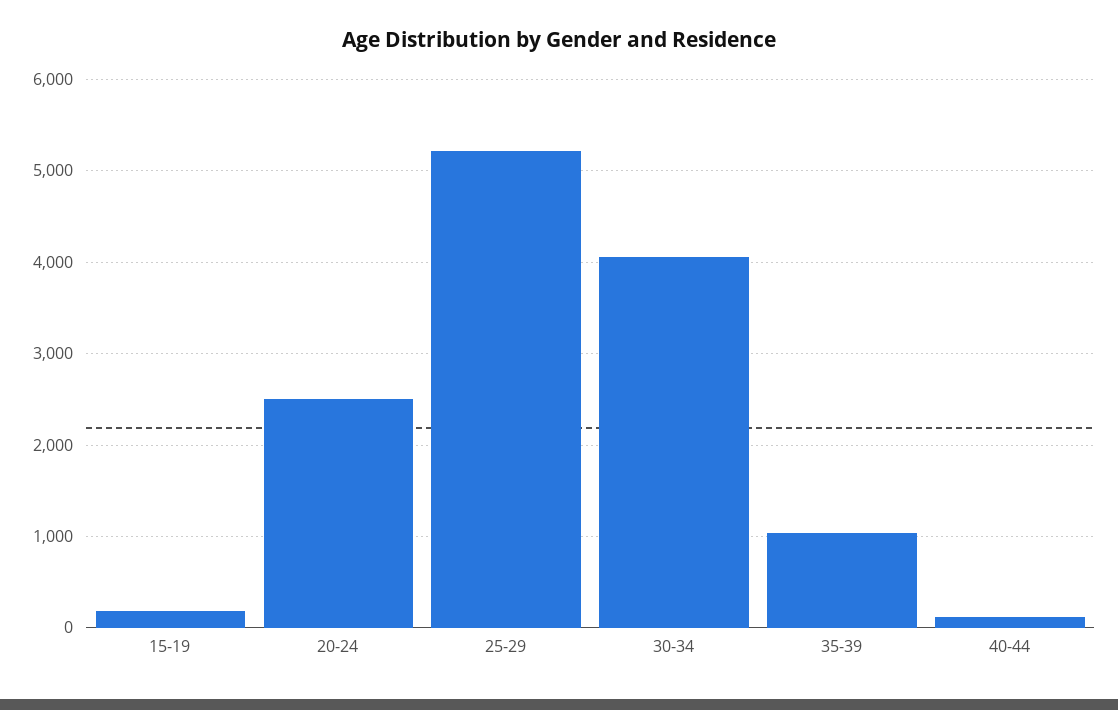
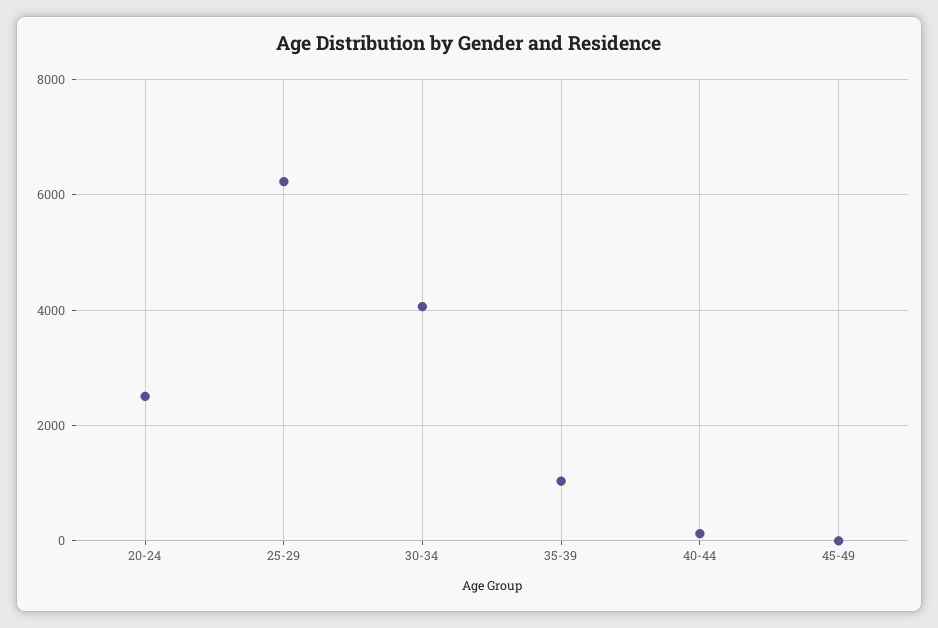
15-19: 200 -> none
25-29: 5200 -> 6200
45-49: none -> 0

